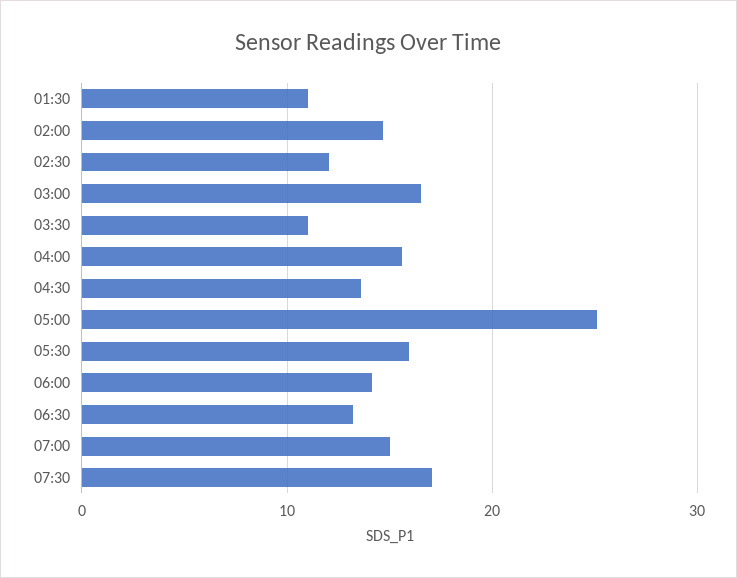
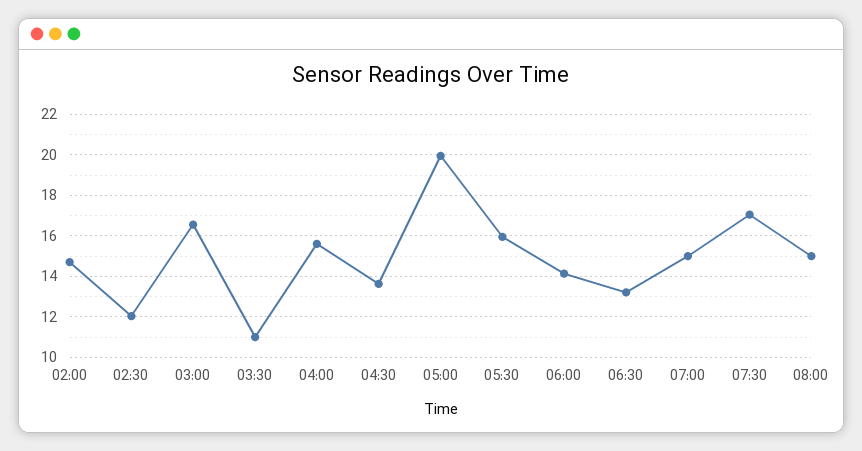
01:30: 11 -> none
05:00: 25 -> 20
08:00: none -> 15

